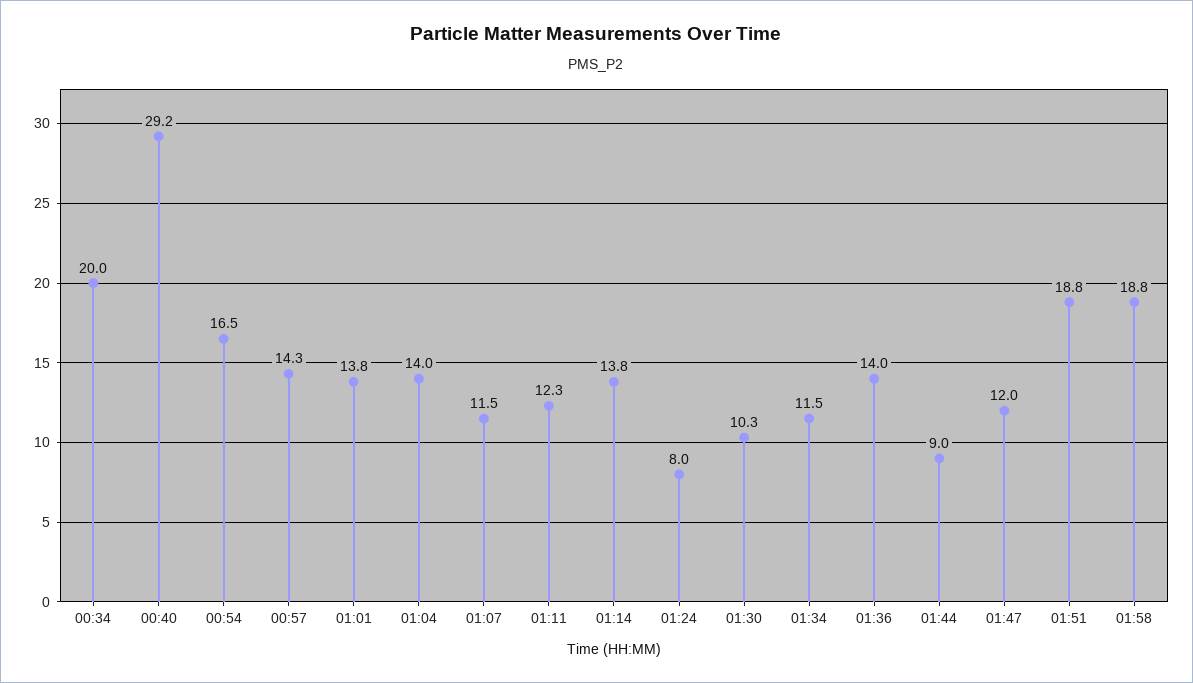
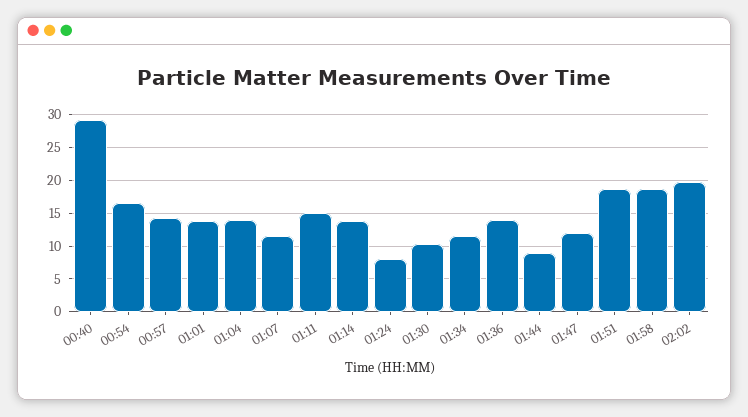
00:34: 20 -> none
01:11: 12.3 -> 15
02:02: none -> 20

